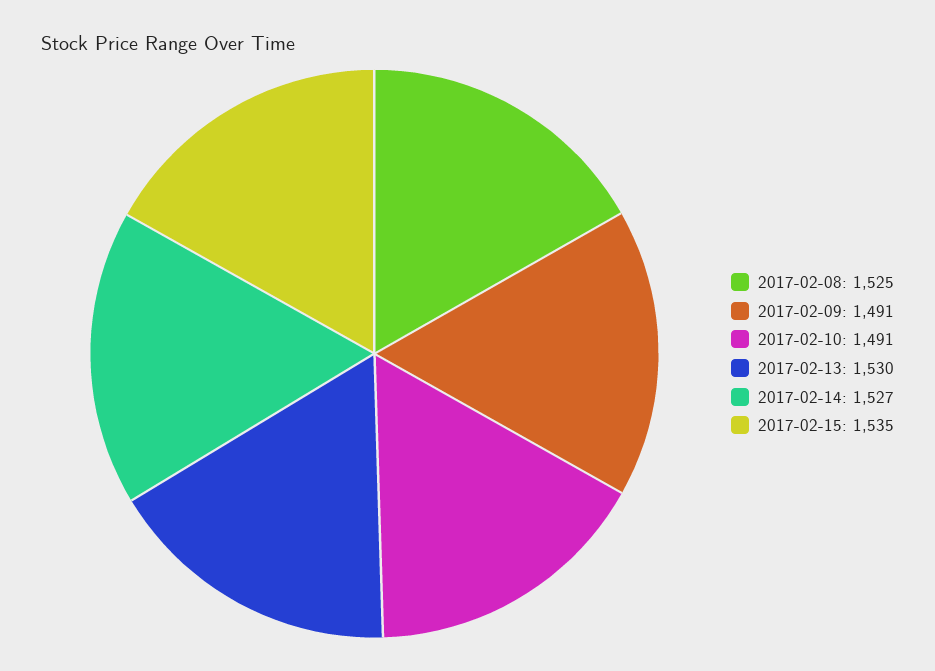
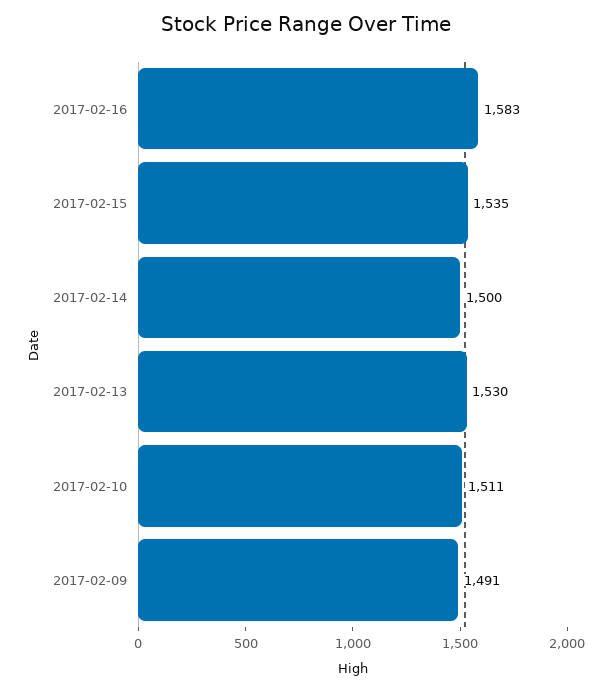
2017-02-08: 1525 -> none
2017-02-10: 1491 -> 1511
2017-02-14: 1527 -> 1500
2017-02-16: none -> 1583

